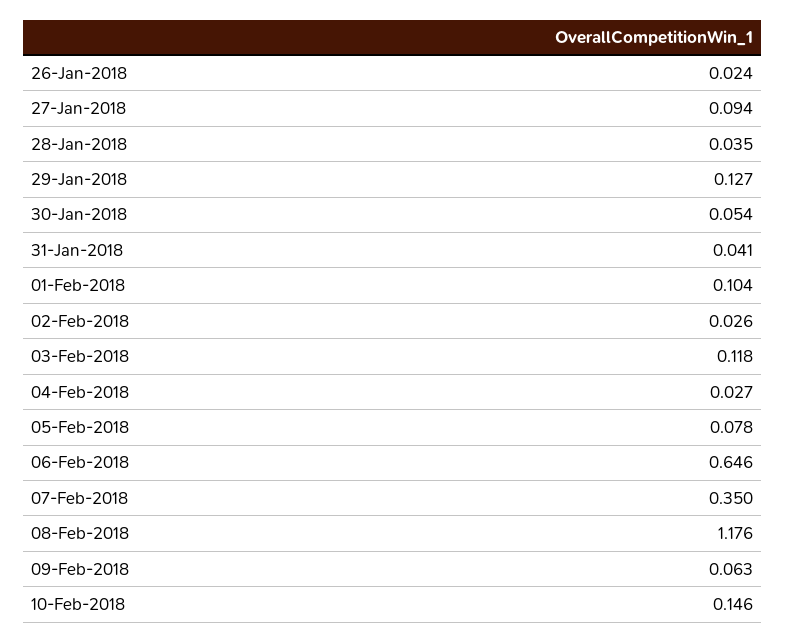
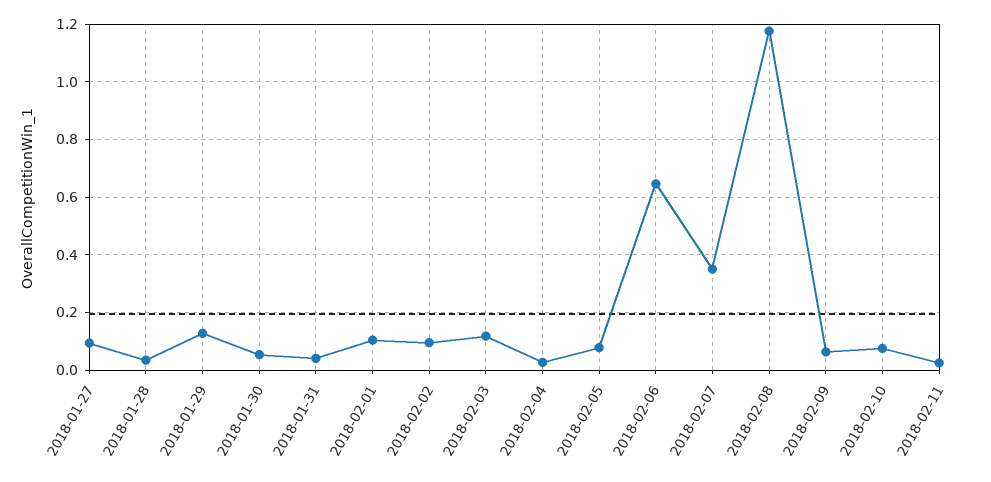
26-Jan-2018: 0.024 -> none
02-Feb-2018: 0.026 -> 0.1
10-Feb-2018: 0.146 -> 0.075
2018-02-11: none -> 0.025

